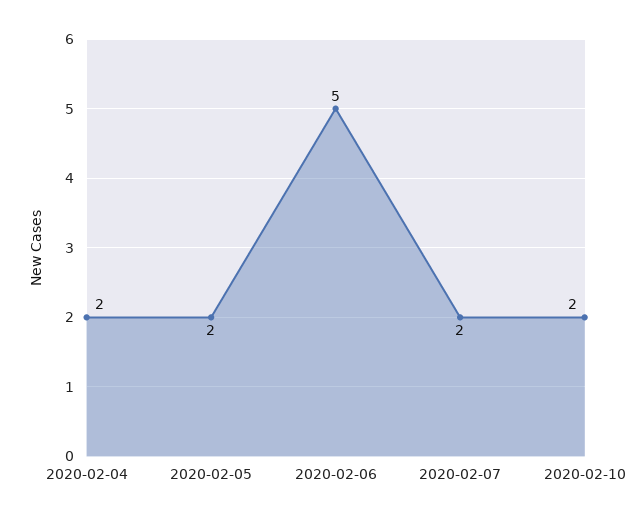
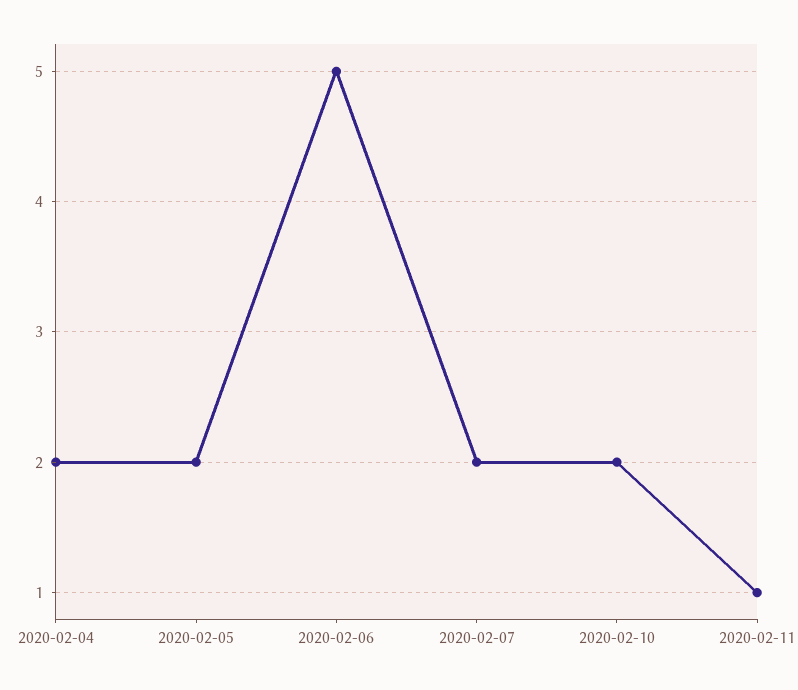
2020-02-11: none -> 1

